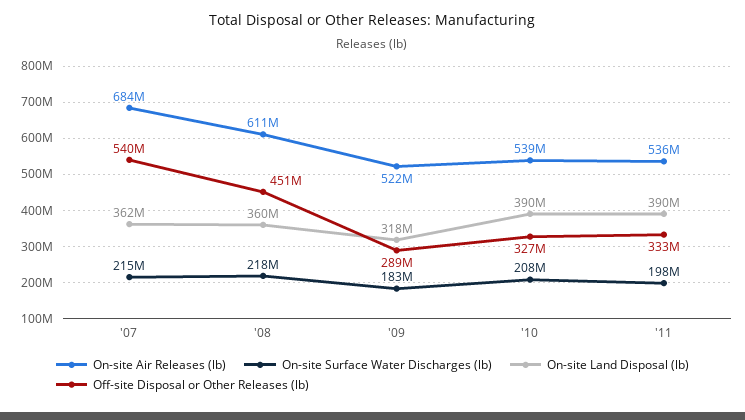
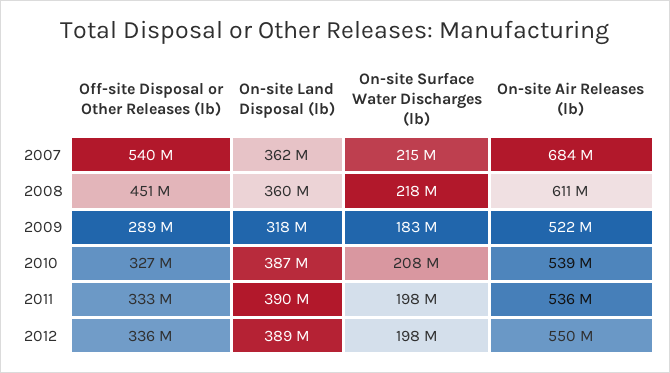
On-site Land Disposal (lb), '10: 390000000 -> 387000000
Off-site Disposal or Other Releases (lb), 2012: none -> 336000000
On-site Land Disposal (lb), 2012: none -> 389000000
On-site Surface Water Discharges (lb), 2012: none -> 198000000
On-site Air Releases (lb), 2012: none -> 550000000

